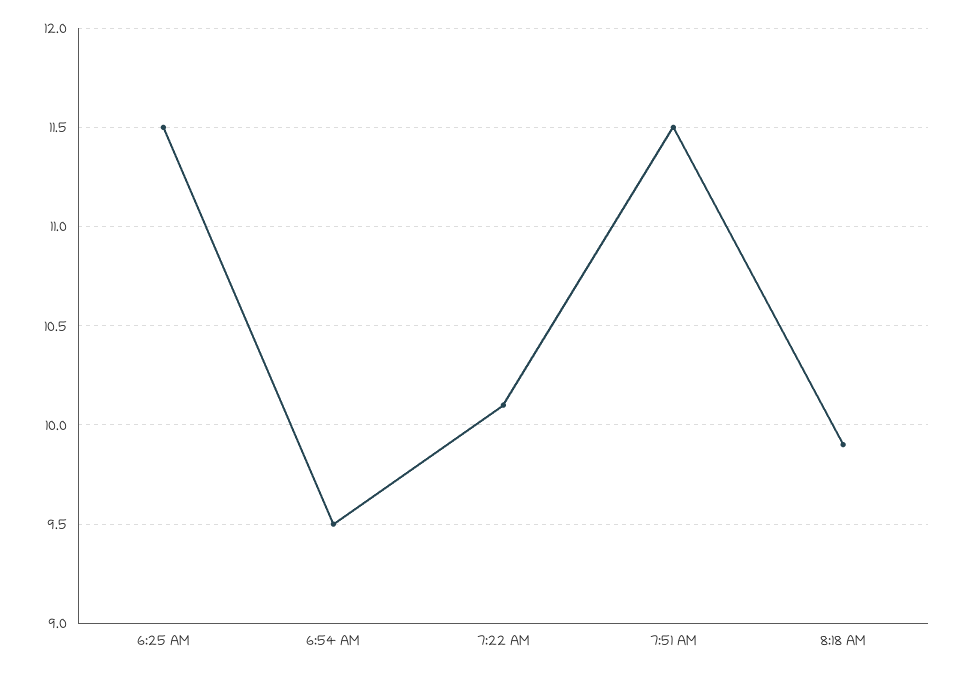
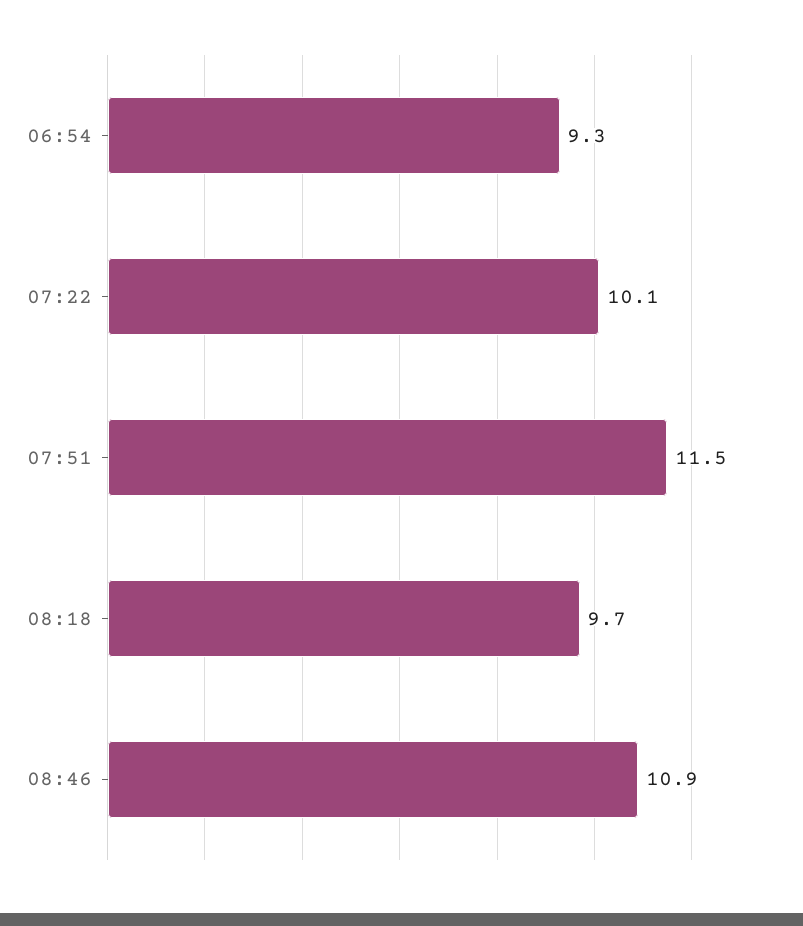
6:25 AM: 11.5 -> none
6:54 AM: 9.5 -> 9.3
8:18 AM: 9.9 -> 9.7
08:46: none -> 10.9

